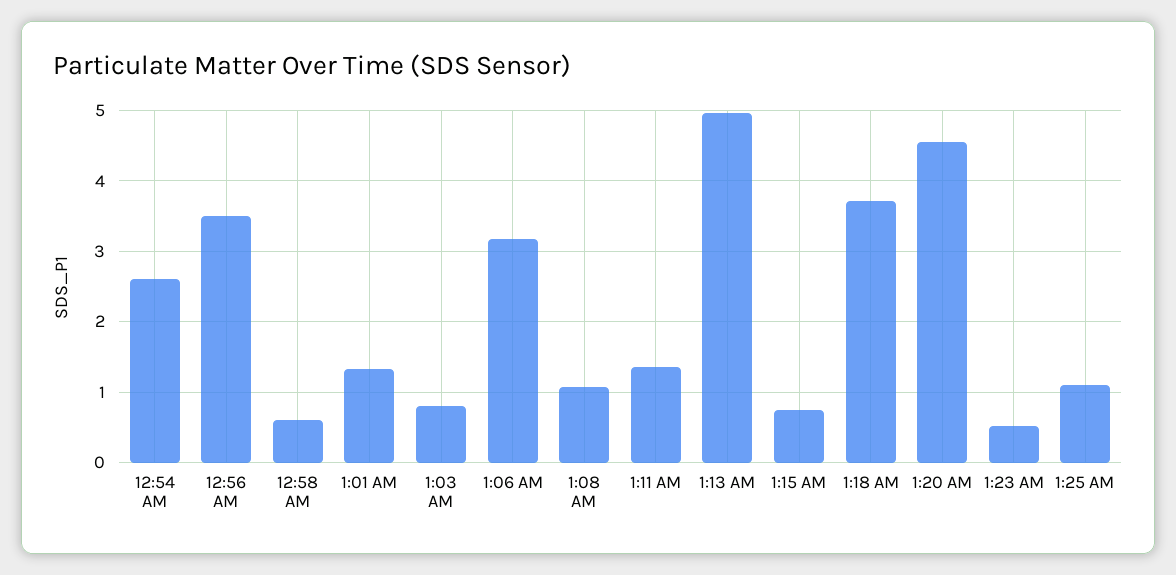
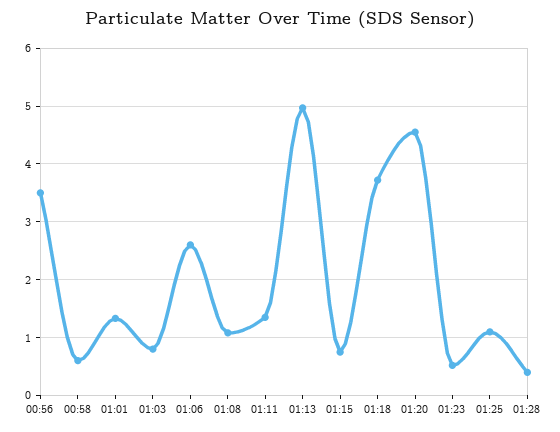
12:54 AM: 2.6 -> none
1:06 AM: 3.2 -> 2.6
01:28: none -> 0.4

